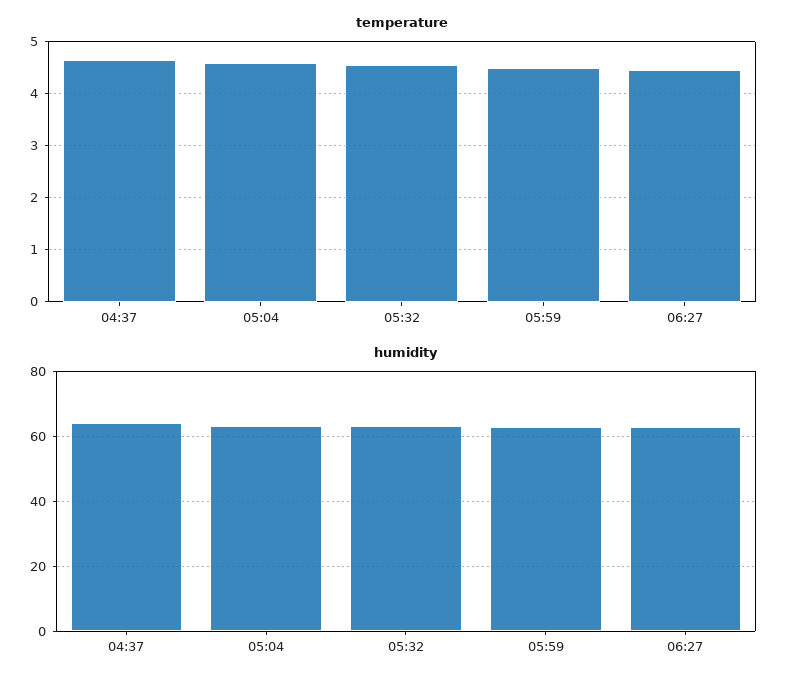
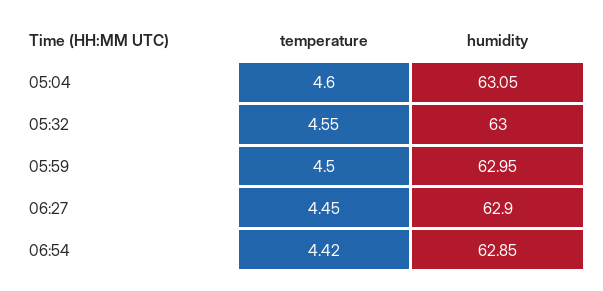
temperature, 04:37: 4.6 -> none
humidity, 04:37: 64 -> none
temperature, 06:54: none -> 4.42
humidity, 06:54: none -> 62.85

